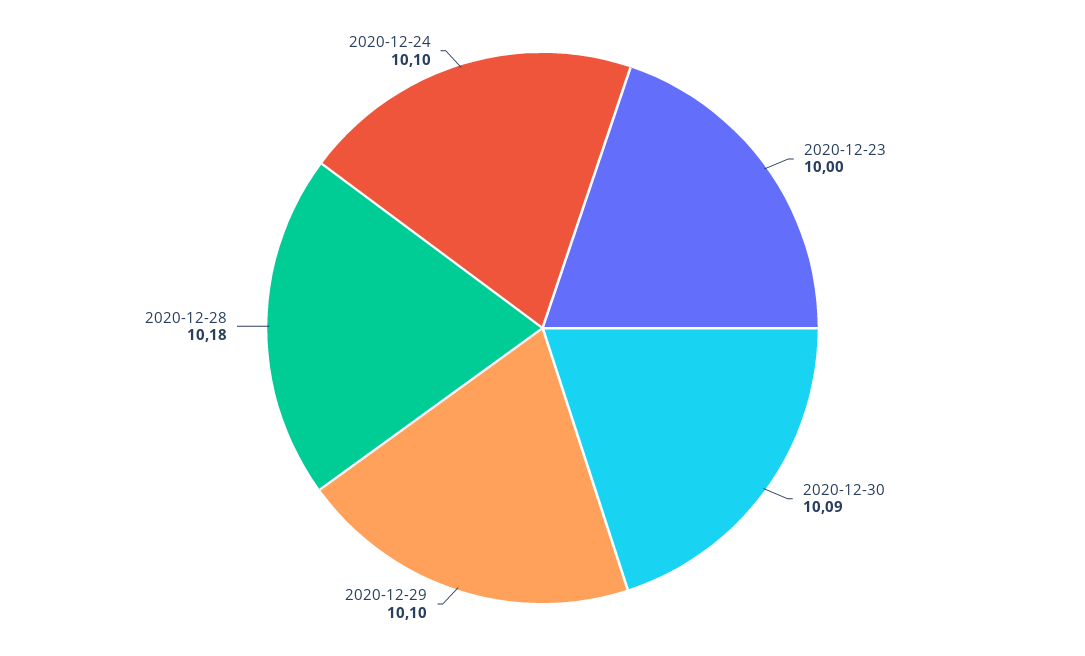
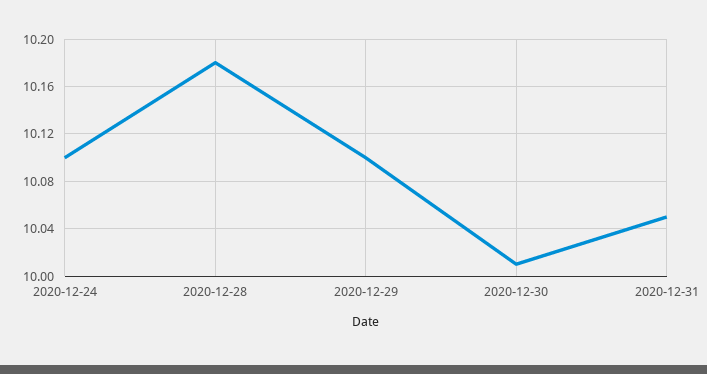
2020-12-23: 10 -> none
2020-12-30: 10.09 -> 10.01
2020-12-31: none -> 10.05

